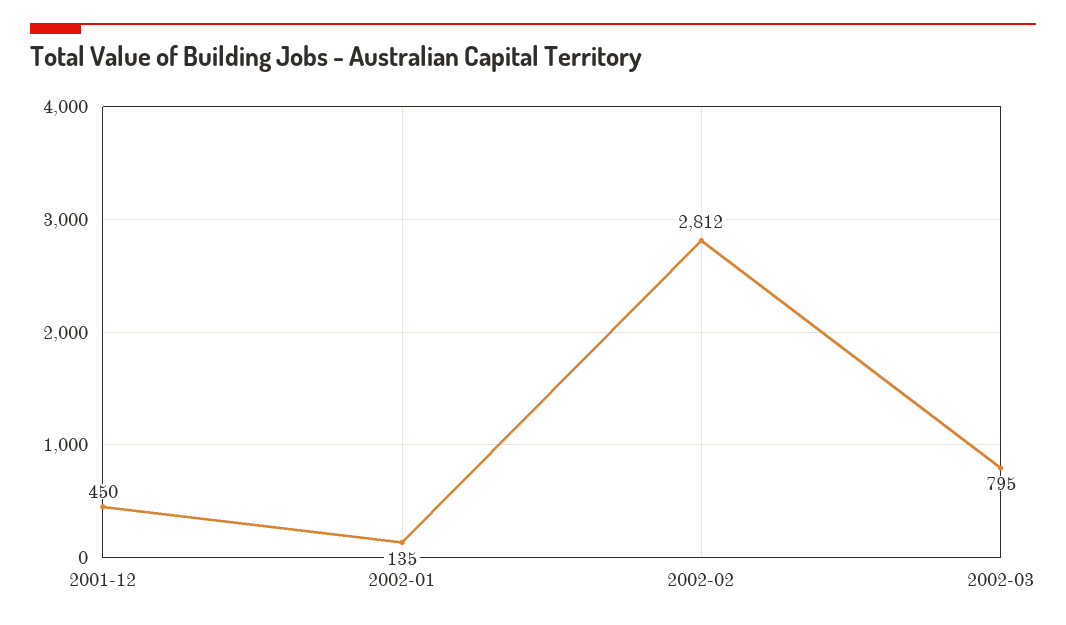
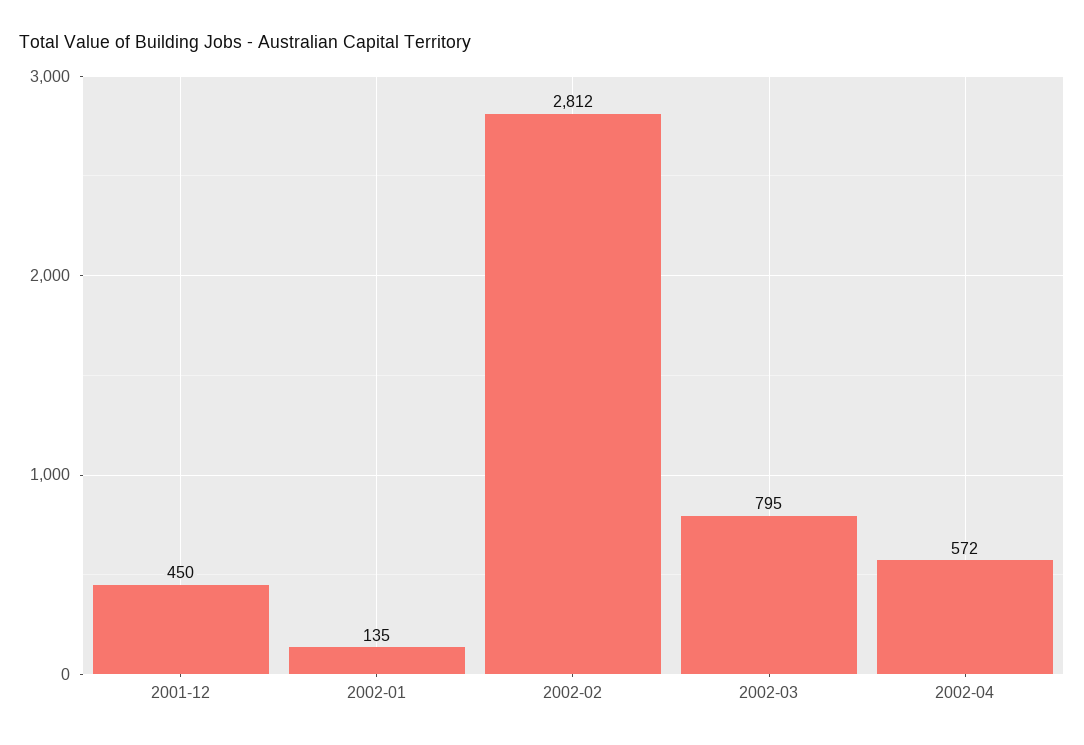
2002-04: none -> 572

